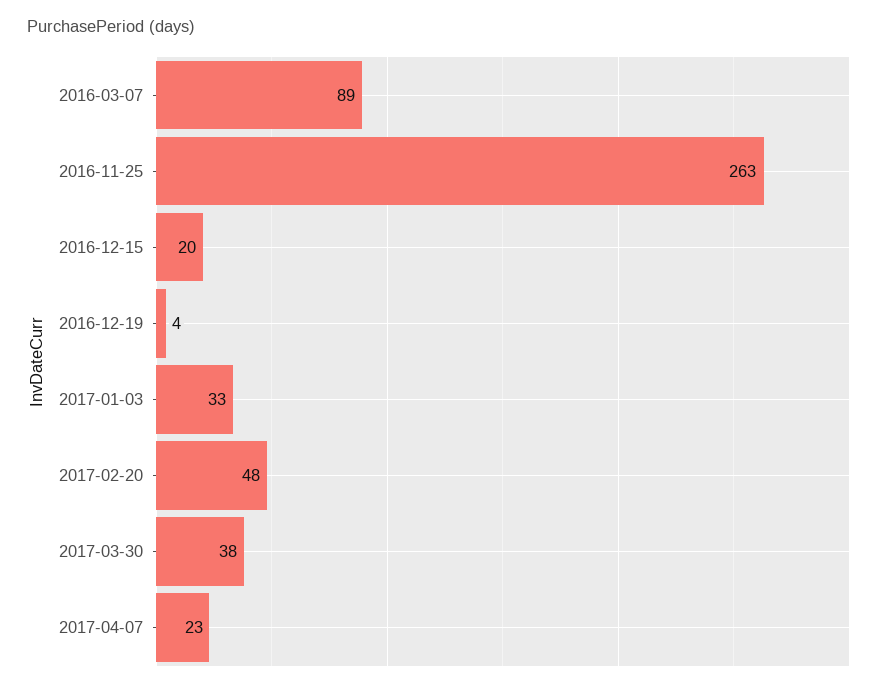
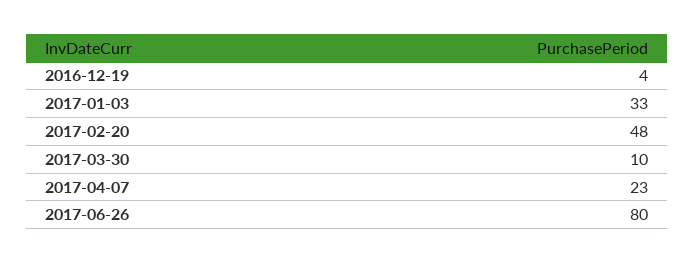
2016-03-07: 89 -> none
2016-11-25: 263 -> none
2016-12-15: 20 -> none
2017-03-30: 38 -> 10
2017-06-26: none -> 80

